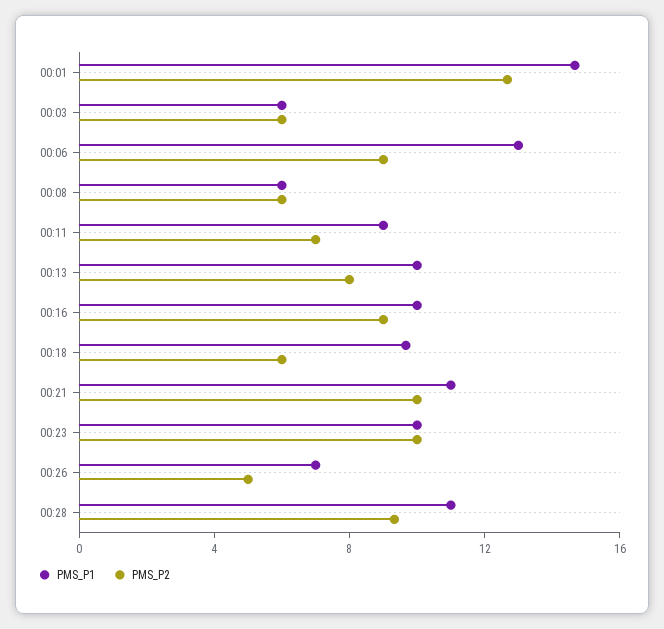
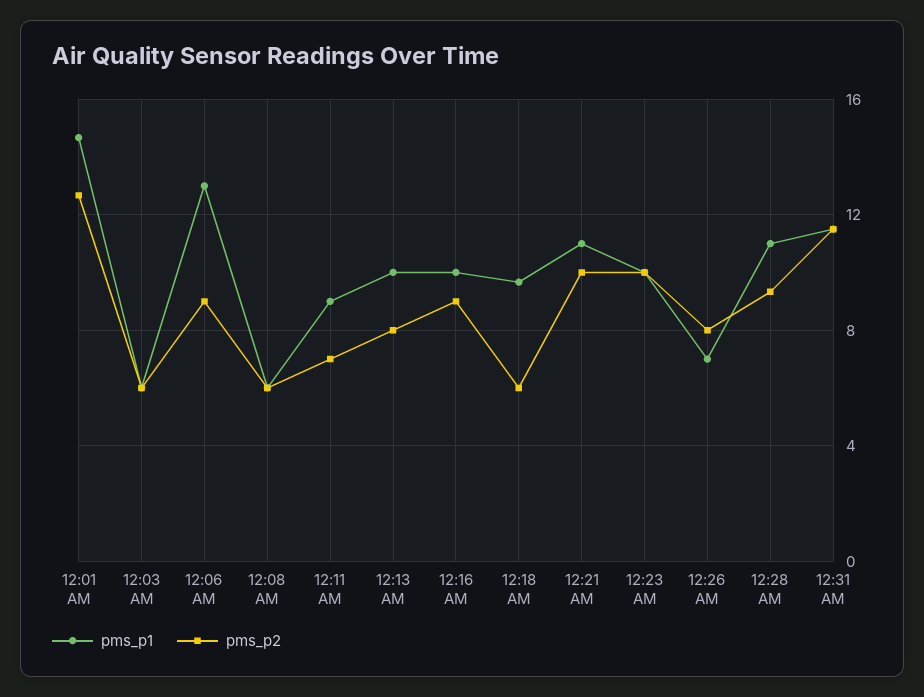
PMS_P2, 00:26: 5 -> 8
PMS_P1, 12:31 AM: none -> 11.5
PMS_P2, 12:31 AM: none -> 11.5

